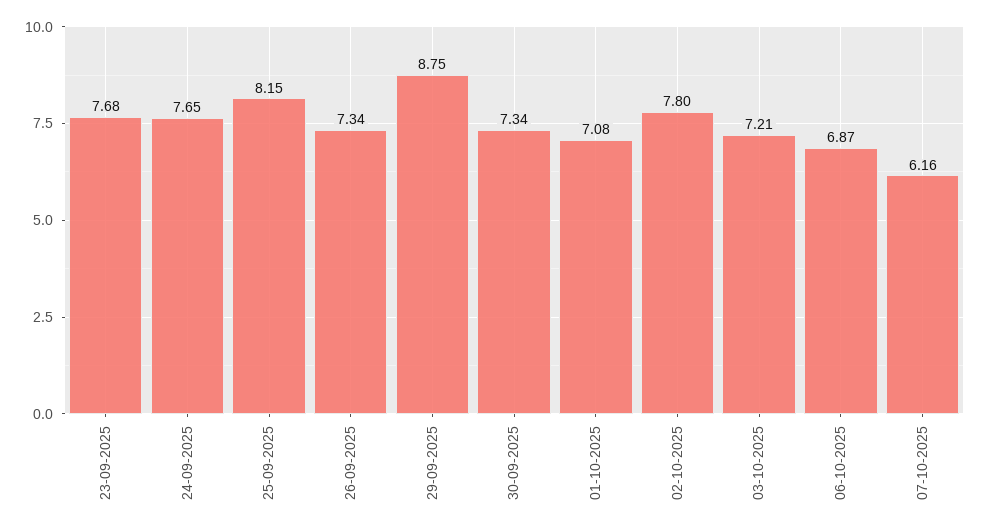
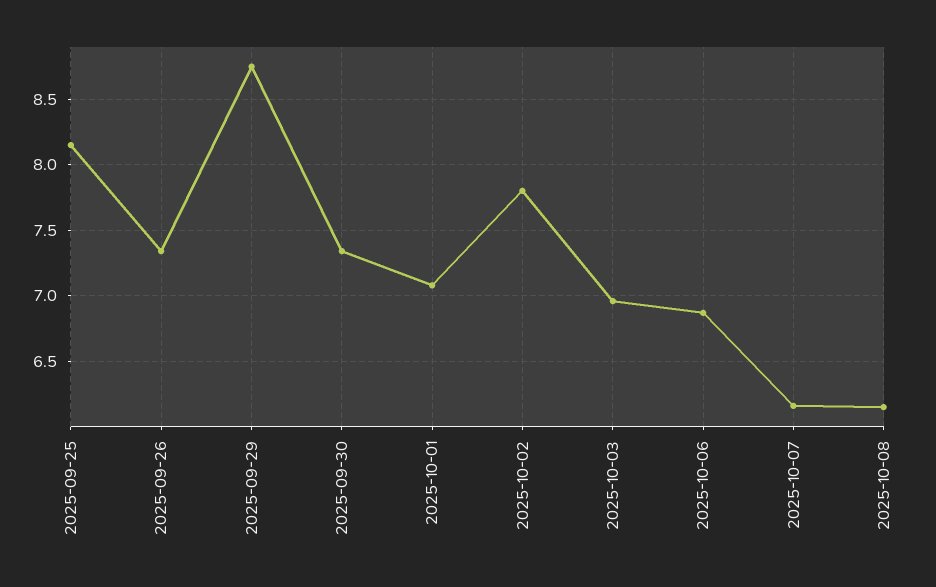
23-09-2025: 7.68 -> none
24-09-2025: 7.65 -> none
03-10-2025: 7.21 -> 6.95
2025-10-08: none -> 6.15

